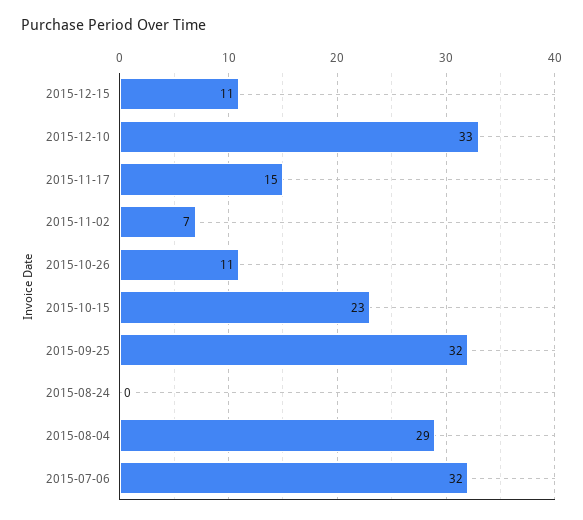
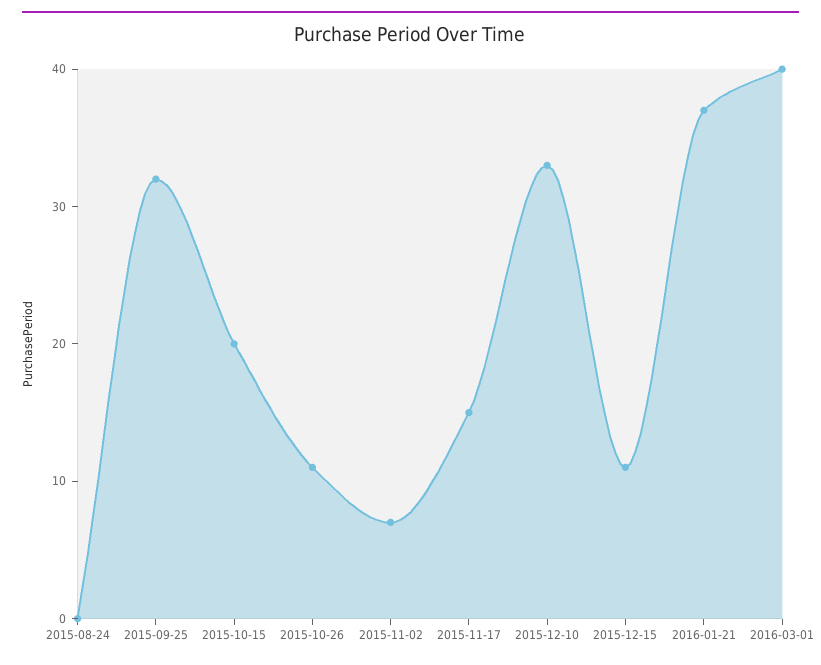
2015-10-15: 23 -> 20
2015-08-04: 29 -> none
2015-07-06: 32 -> none
2016-01-21: none -> 37
2016-03-01: none -> 40

